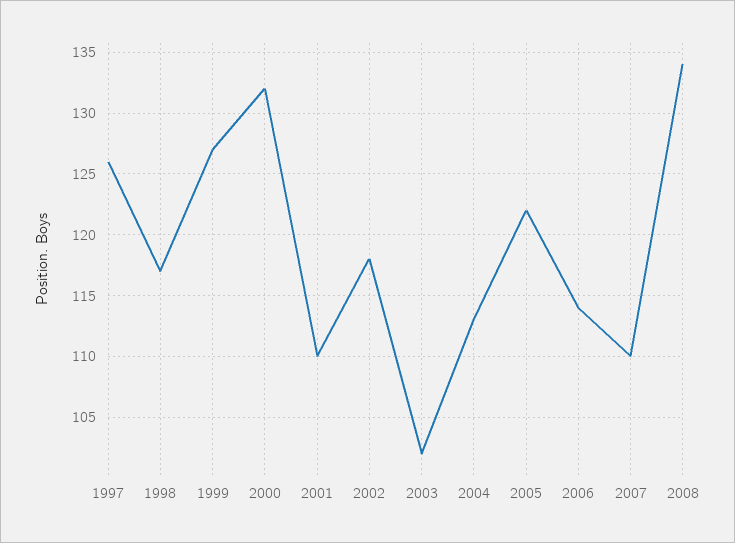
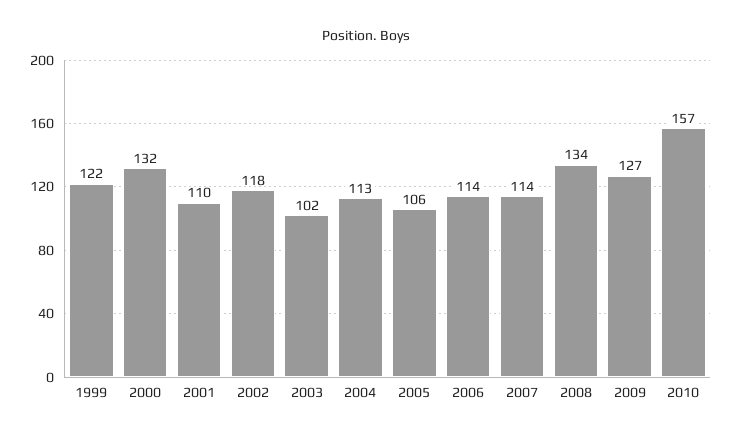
1997: 126 -> none
1998: 117 -> none
1999: 127 -> 122
2005: 122 -> 106
2007: 110 -> 114
2009: none -> 127
2010: none -> 157

